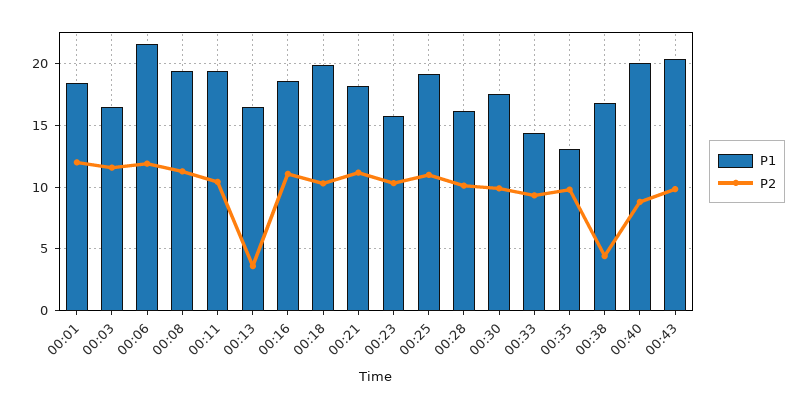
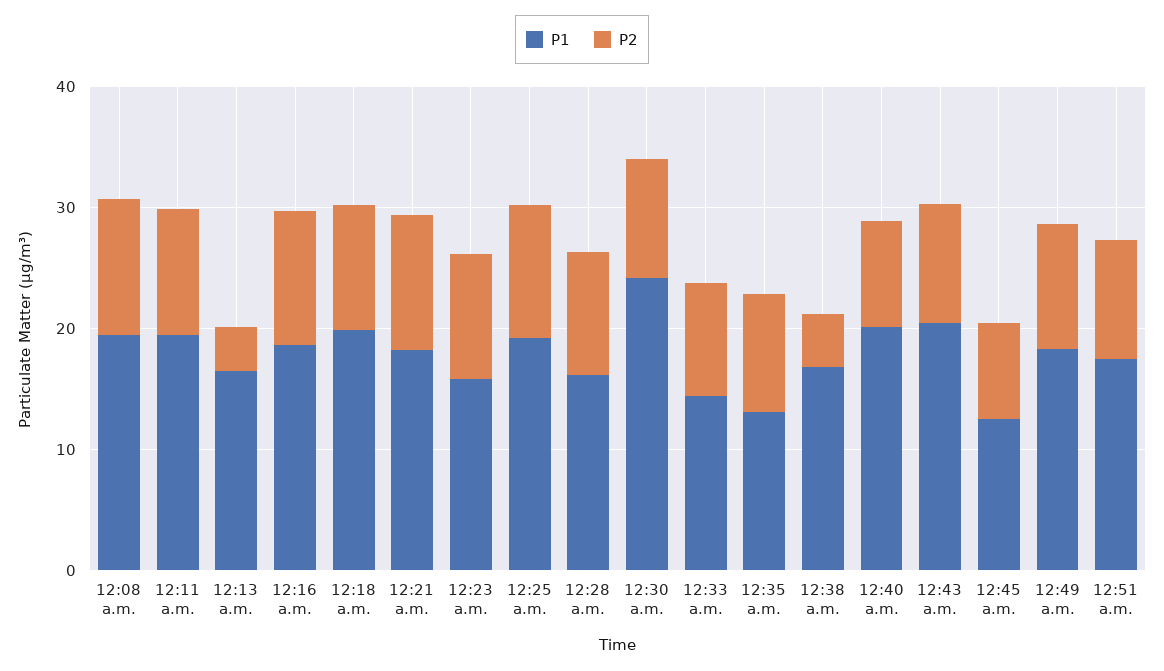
P1, 00:01: 18.5 -> none
P2, 00:01: 12 -> none
P1, 00:03: 16.5 -> none
P2, 00:03: 11.5 -> none
P1, 00:06: 21.5 -> none
P2, 00:06: 12 -> none
P1, 00:30: 17.5 -> 24
P1, 12:45 a.m.: none -> 12
P2, 12:45 a.m.: none -> 8
P1, 12:49 a.m.: none -> 18
P2, 12:49 a.m.: none -> 10
P1, 12:51 a.m.: none -> 18
P2, 12:51 a.m.: none -> 10

